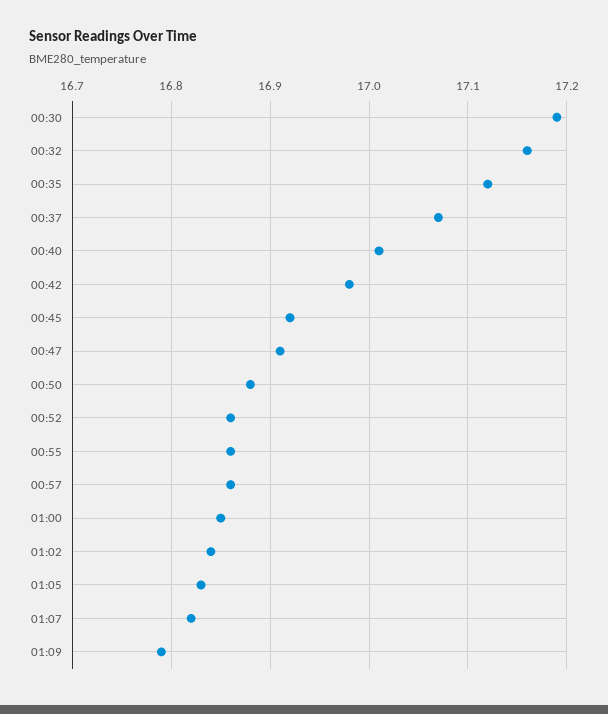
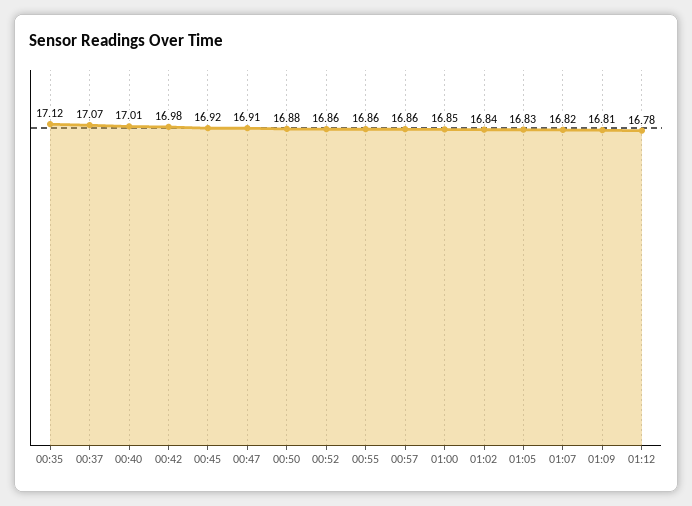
00:30: 17.19 -> none
00:32: 17.16 -> none
01:09: 16.79 -> 16.81
01:12: none -> 16.78

